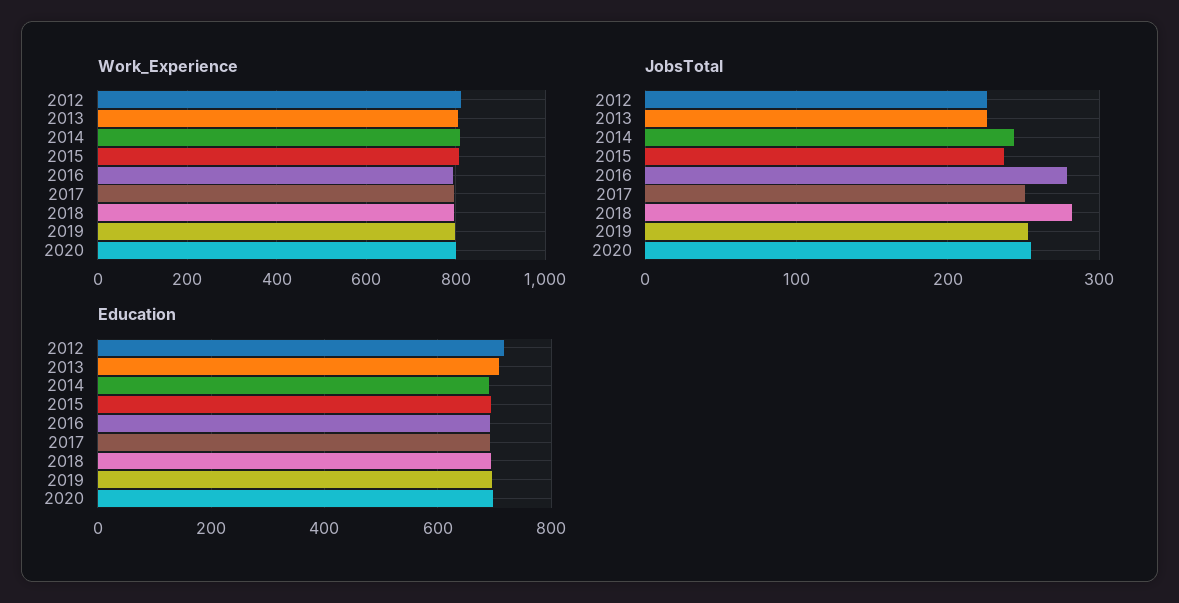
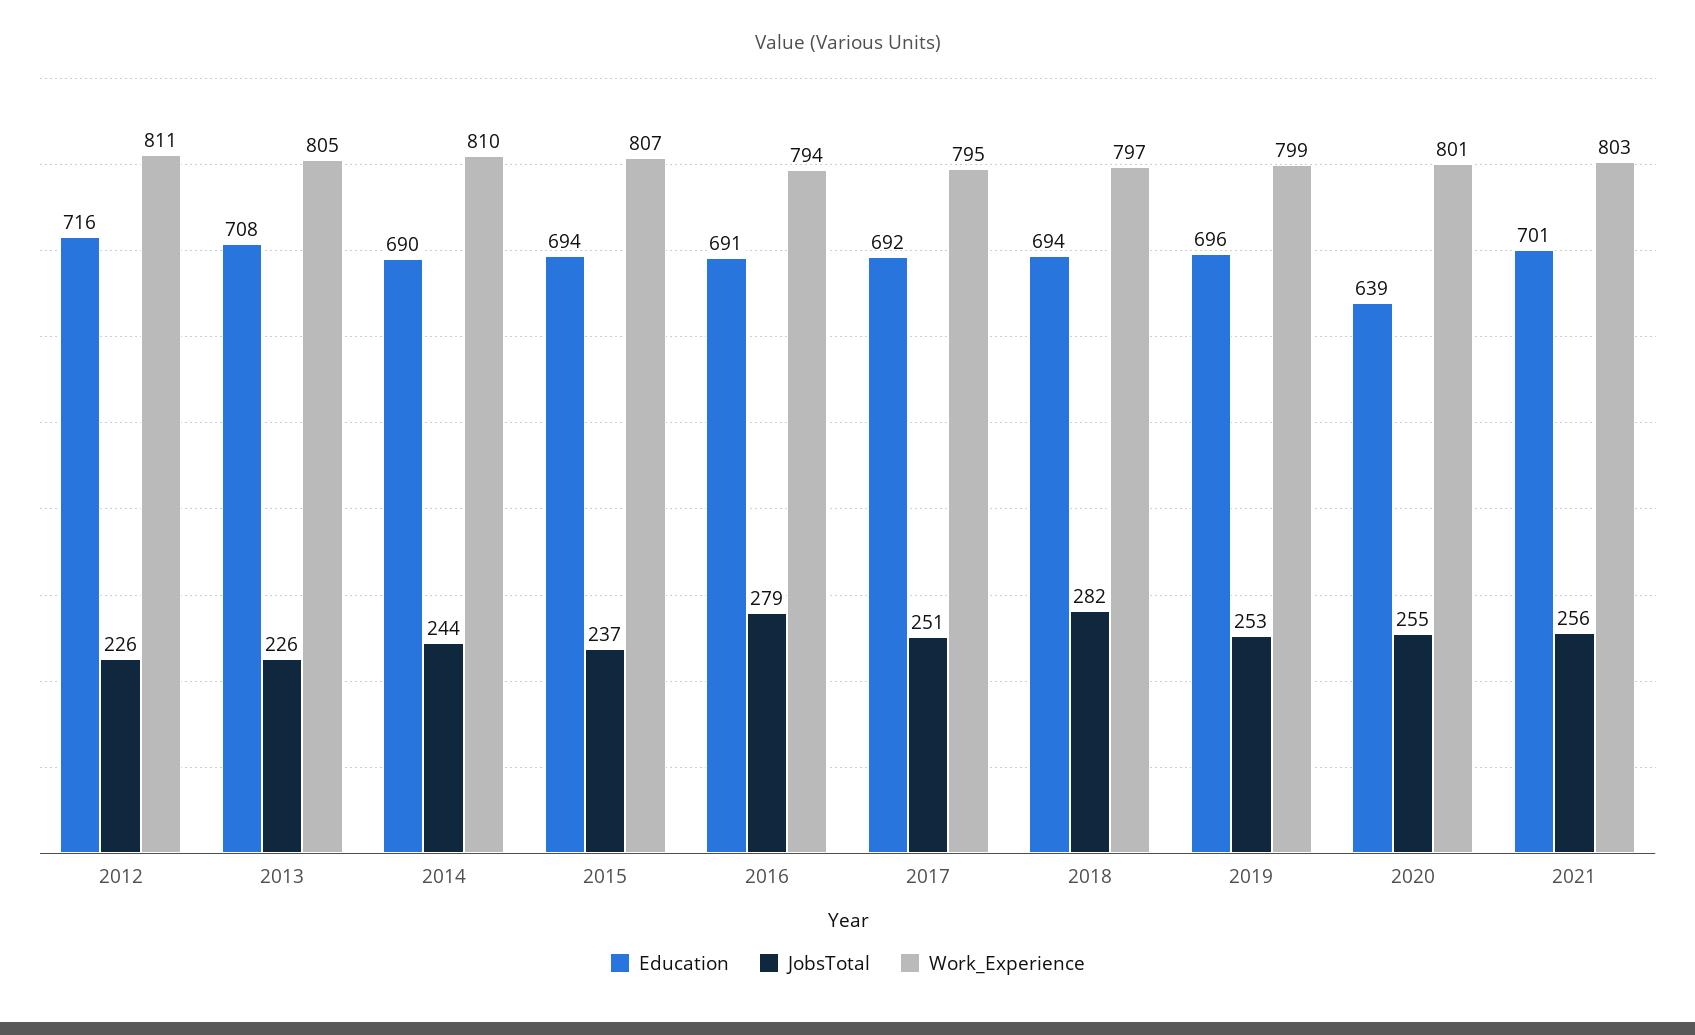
Education, 2020: 700 -> 639
Education, 2021: none -> 701
JobsTotal, 2021: none -> 256
Work_Experience, 2021: none -> 803

